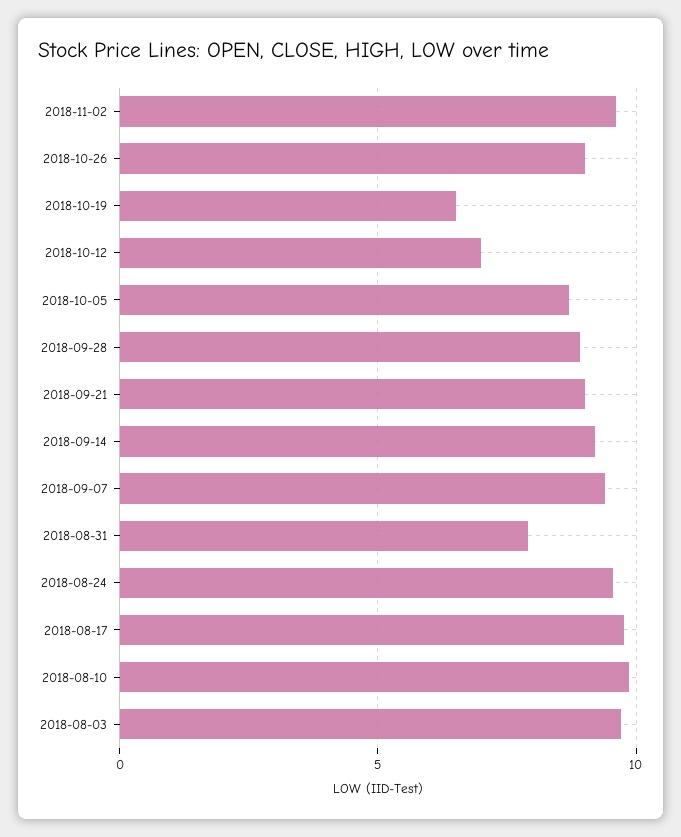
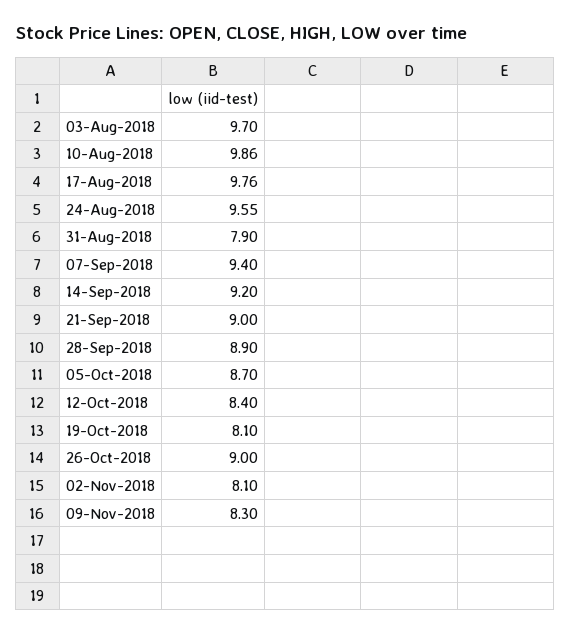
2018-11-02: 9.5 -> 8.1
2018-10-19: 6.5 -> 8.1
2018-10-12: 7 -> 8.4
09-Nov-2018: none -> 8.3

